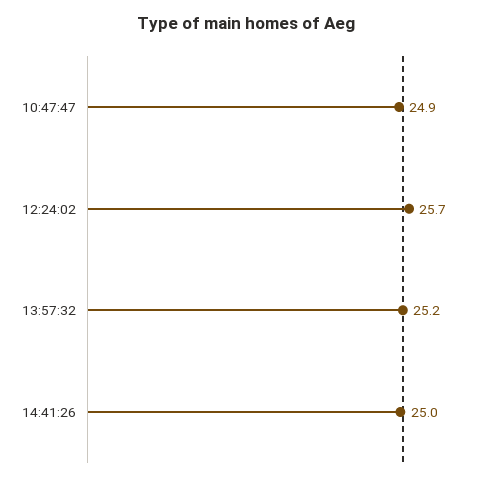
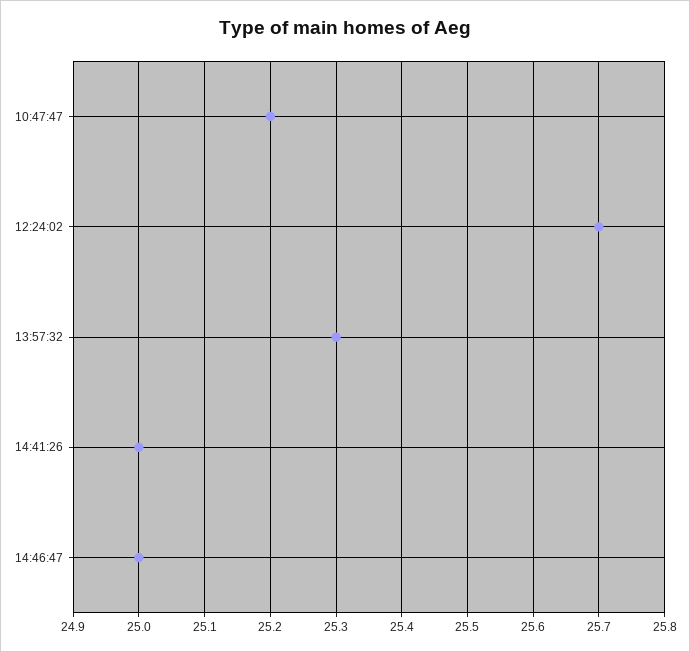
10:47:47: 24.9 -> 25.2
13:57:32: 25.2 -> 25.3
14:46:47: none -> 25

